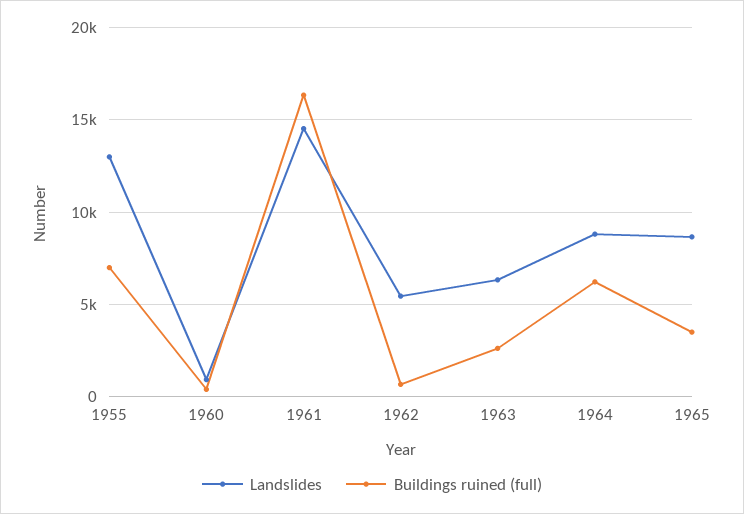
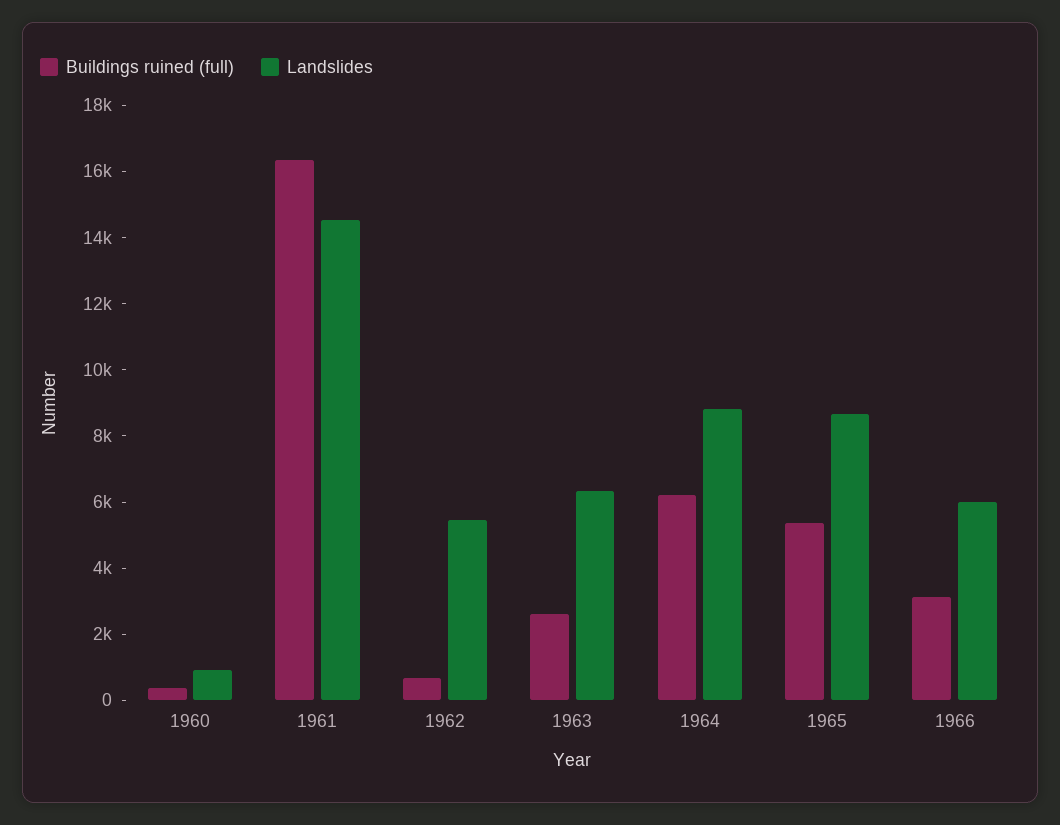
Landslides, 1955: 13000 -> none
Buildings ruined (full), 1955: 7000 -> none
Buildings ruined (full), 1965: 3500 -> 5500
Buildings ruined (full), 1966: none -> 3000
Landslides, 1966: none -> 6000

